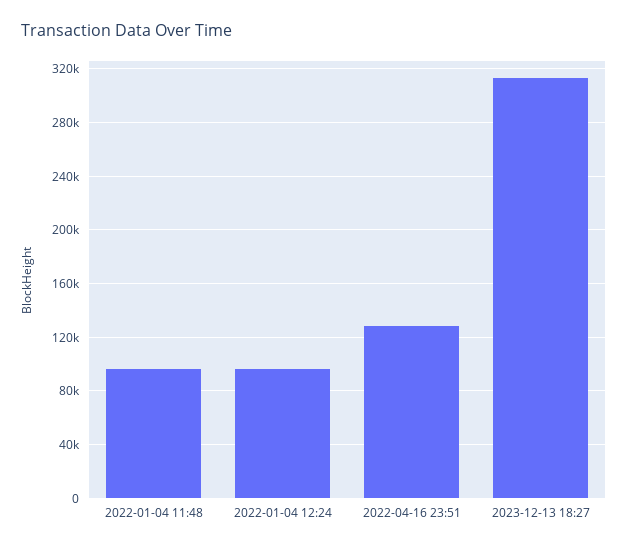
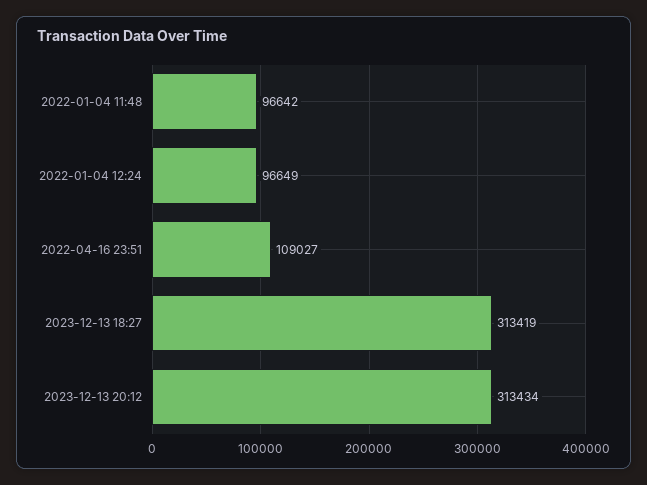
2022-04-16 23:51: 130000 -> 109027
2023-12-13 20:12: none -> 313434

